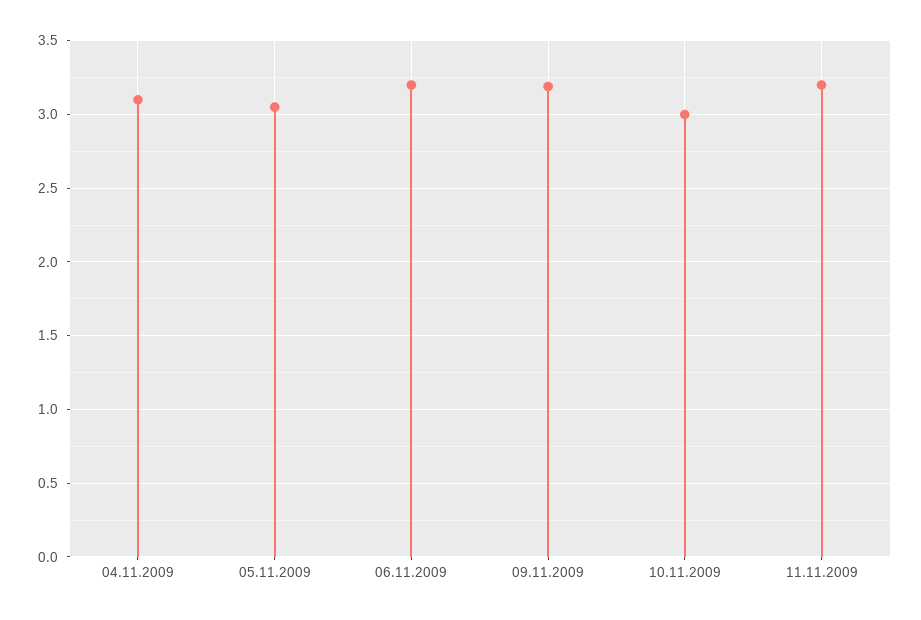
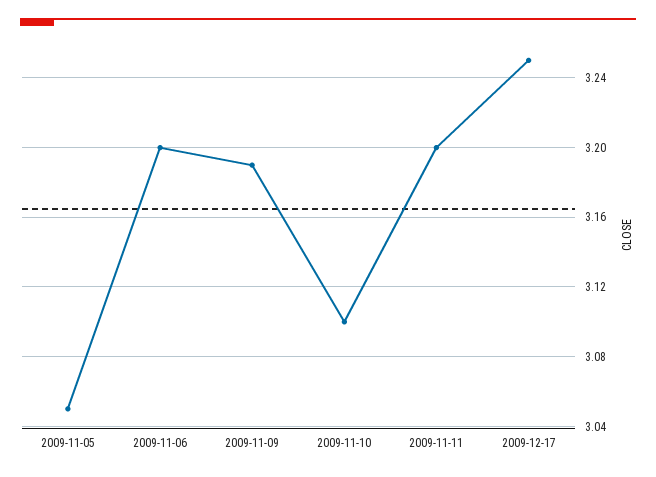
04.11.2009: 3.1 -> none
10.11.2009: 3 -> 3.1
2009-12-17: none -> 3.25

